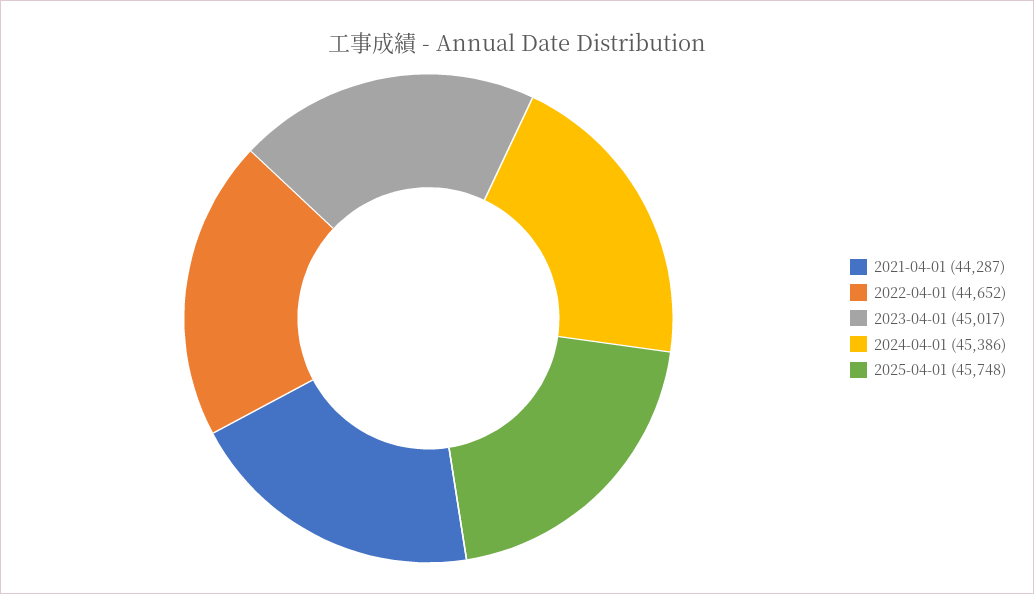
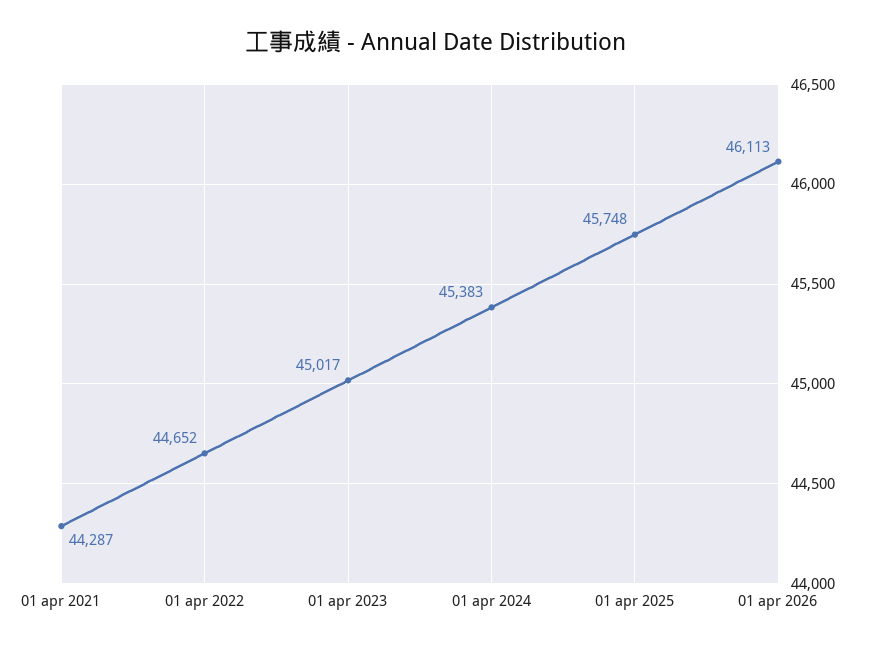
2024-04-01: 45386 -> 45383
01 apr 2026: none -> 46113

